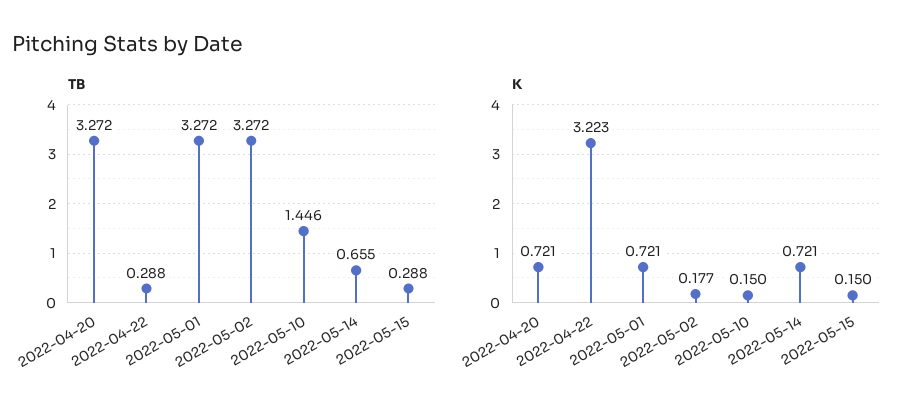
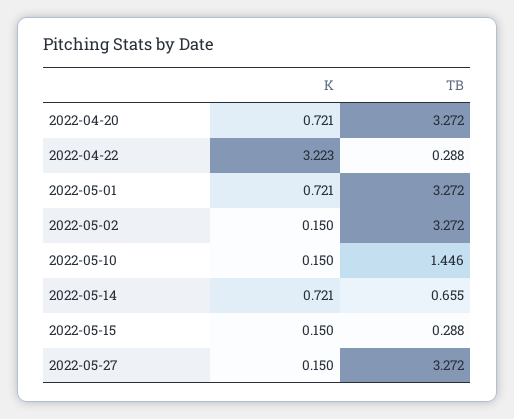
K, 2022-05-02: 0.177 -> 0.15
K, 2022-05-27: none -> 0.15
TB, 2022-05-27: none -> 3.272

